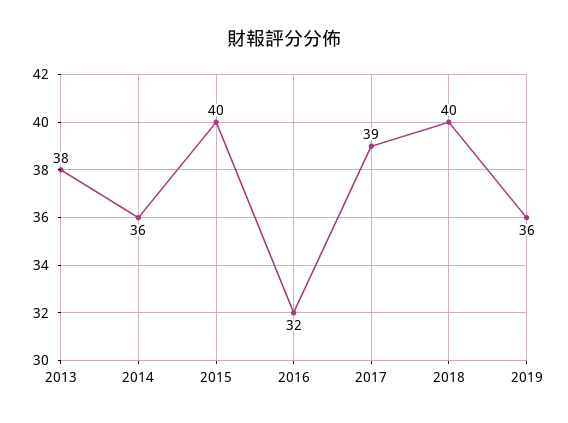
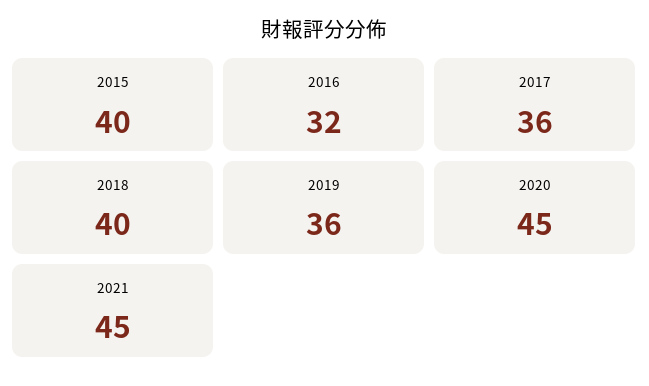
2013: 38 -> none
2014: 36 -> none
2017: 39 -> 36
2020: none -> 45
2021: none -> 45

